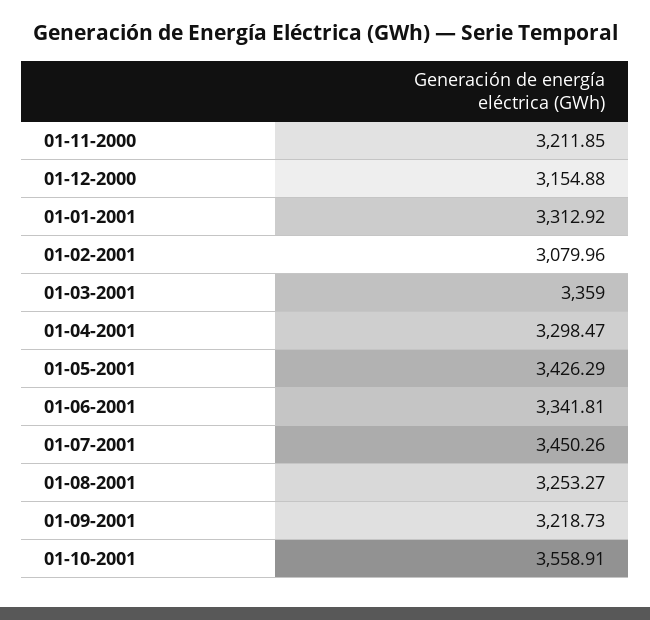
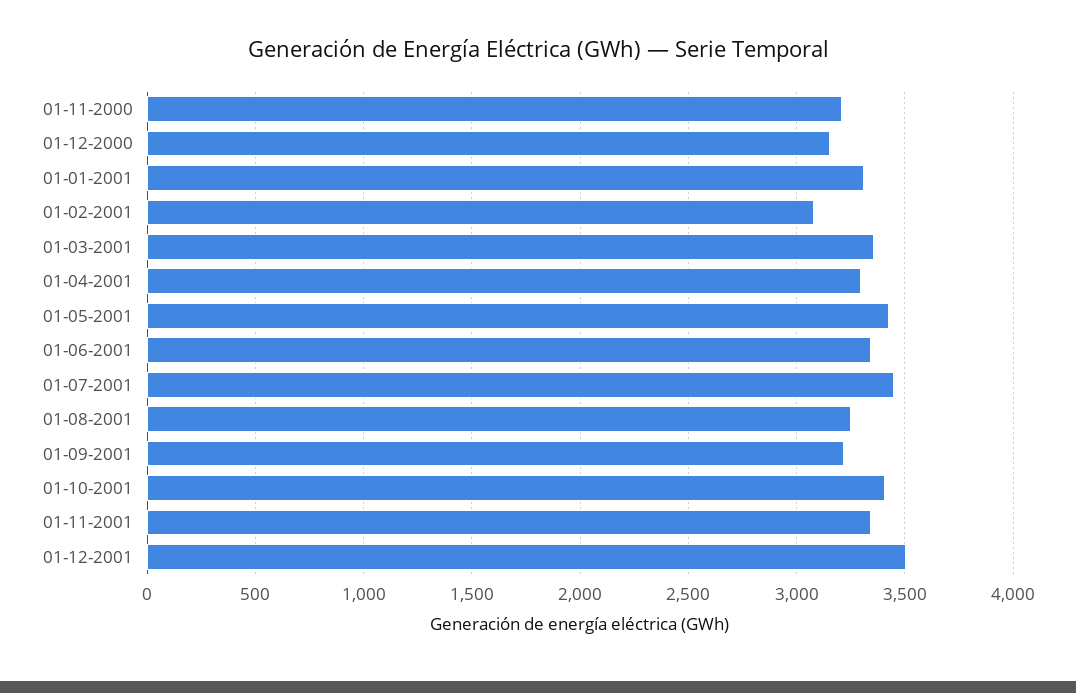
01-10-2001: 3558.91 -> 3400
01-11-2001: none -> 3350
01-12-2001: none -> 3500

